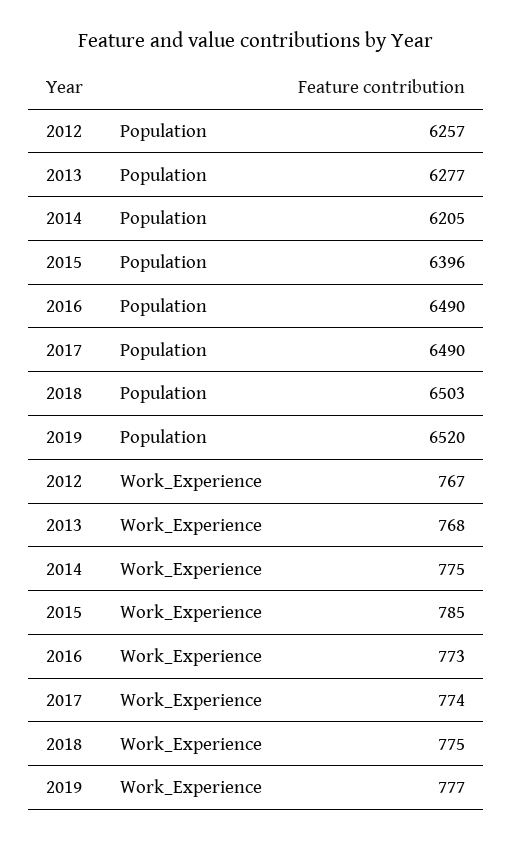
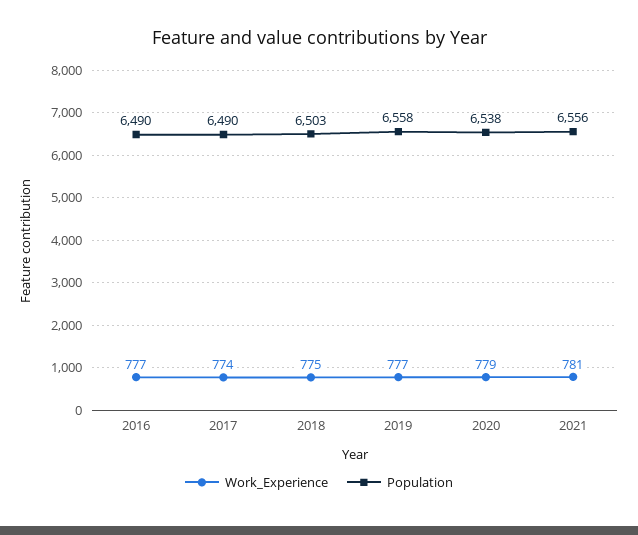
Population, 2012: 6257 -> none
Population, 2013: 6277 -> none
Population, 2014: 6205 -> none
Population, 2015: 6396 -> none
Population, 2019: 6520 -> 6558
Work_Experience, 2012: 767 -> none
Work_Experience, 2013: 768 -> none
Work_Experience, 2014: 775 -> none
Work_Experience, 2015: 785 -> none
Work_Experience, 2016: 773 -> 777
Work_Experience, 2020: none -> 779
Population, 2020: none -> 6538
Work_Experience, 2021: none -> 781
Population, 2021: none -> 6556

